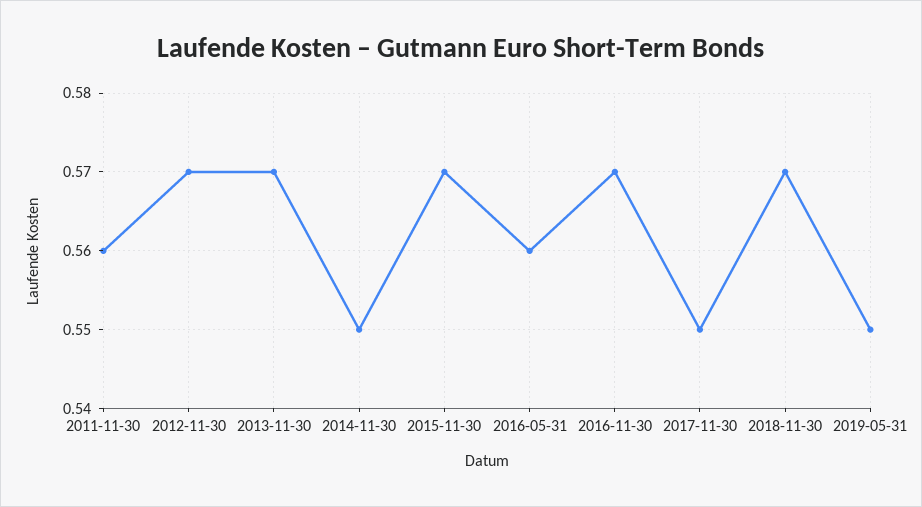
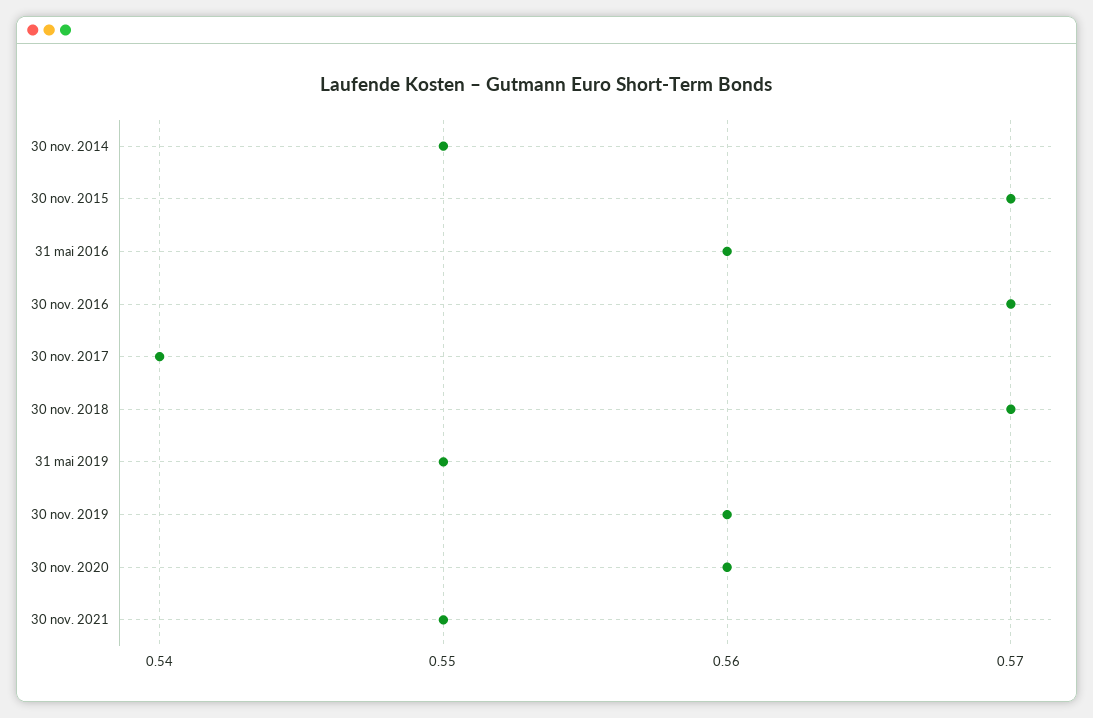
2011-11-30: 0.56 -> none
2012-11-30: 0.57 -> none
2013-11-30: 0.57 -> none
2017-11-30: 0.55 -> 0.54
30 nov. 2019: none -> 0.56
30 nov. 2020: none -> 0.56
30 nov. 2021: none -> 0.55

